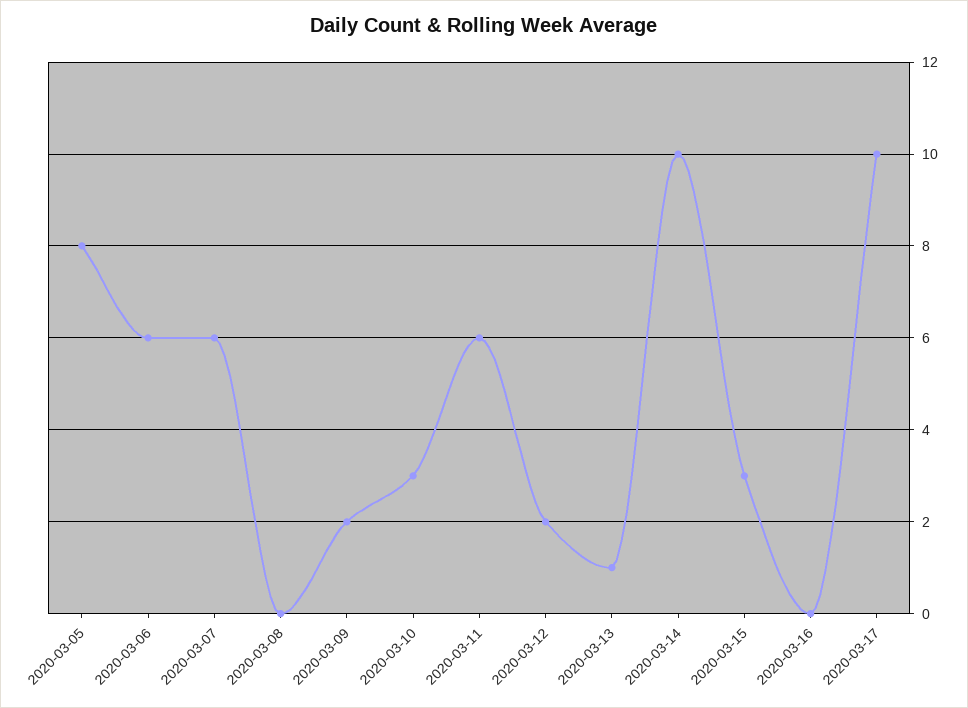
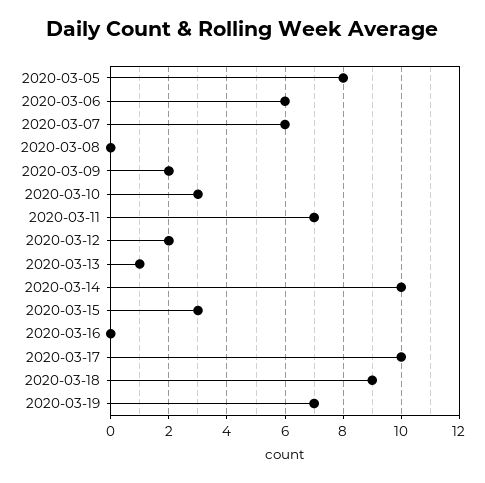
2020-03-11: 6 -> 7
2020-03-18: none -> 9
2020-03-19: none -> 7

